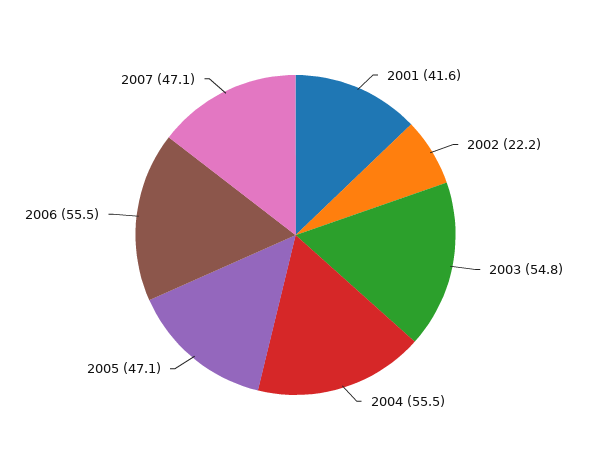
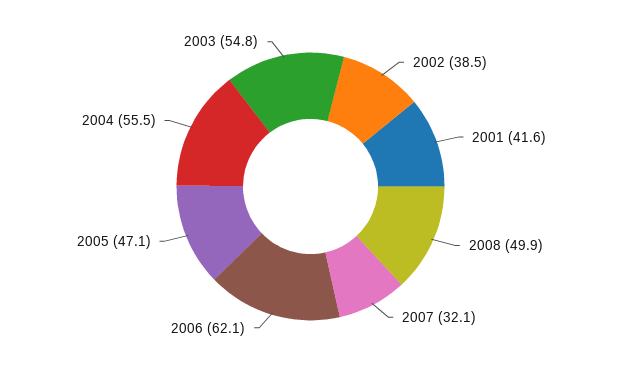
2002: 22.2 -> 38.5
2006: 55.5 -> 62.1
2007: 47.1 -> 32.1
2008: none -> 49.9

